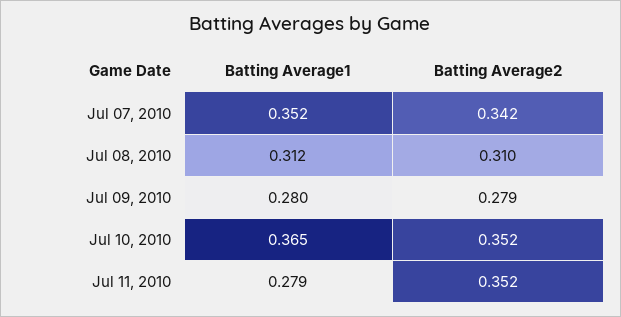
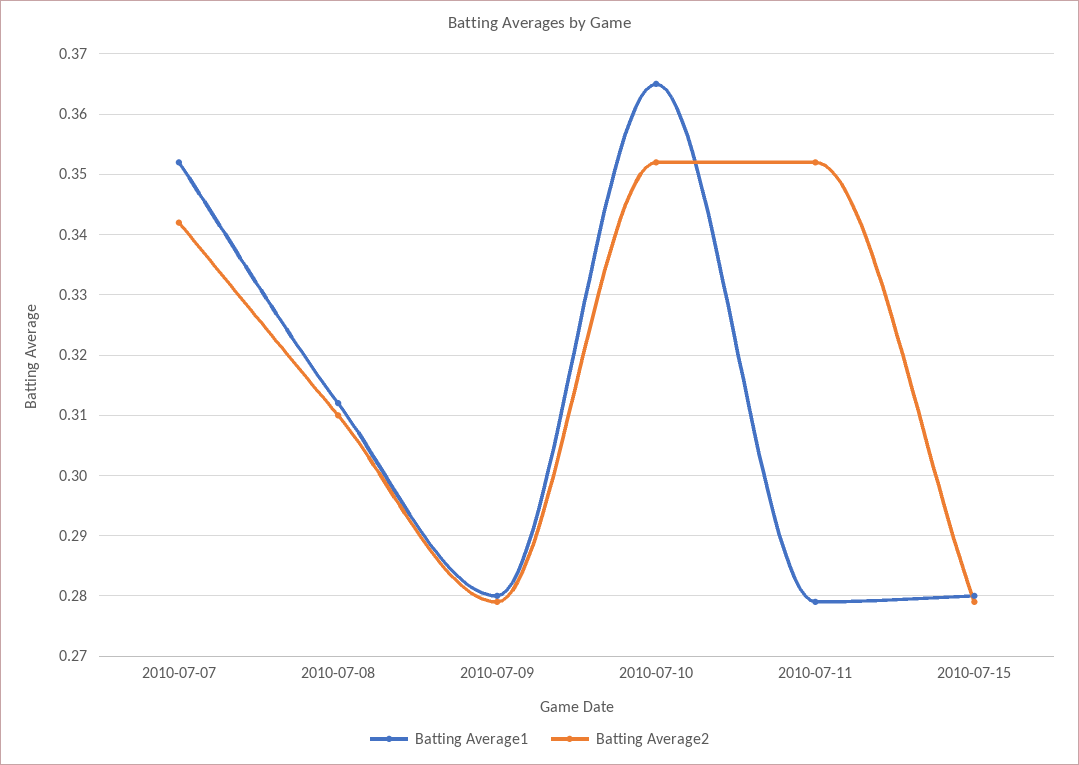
Batting Average1, 2010-07-15: none -> 0.28
Batting Average2, 2010-07-15: none -> 0.279

